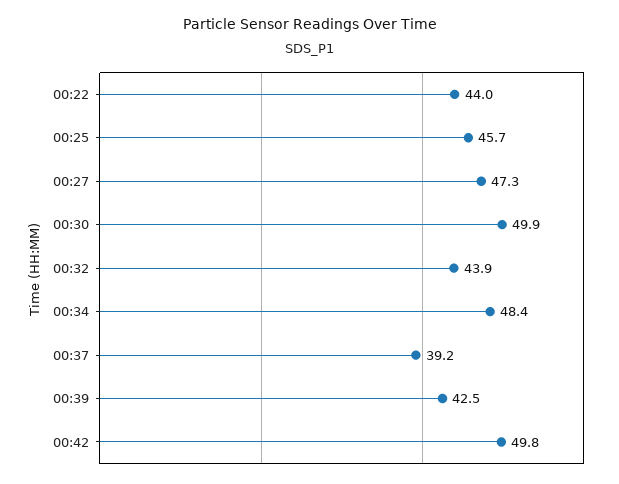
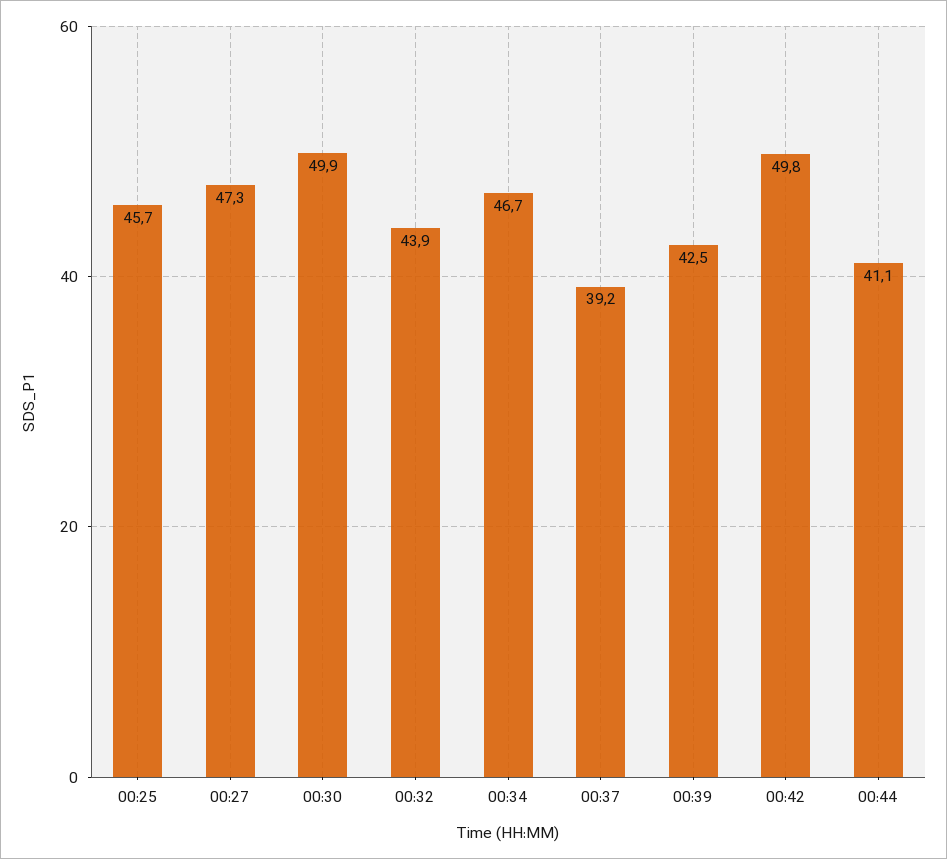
00:22: 44 -> none
00:34: 48.4 -> 46.7
00:44: none -> 41.1

